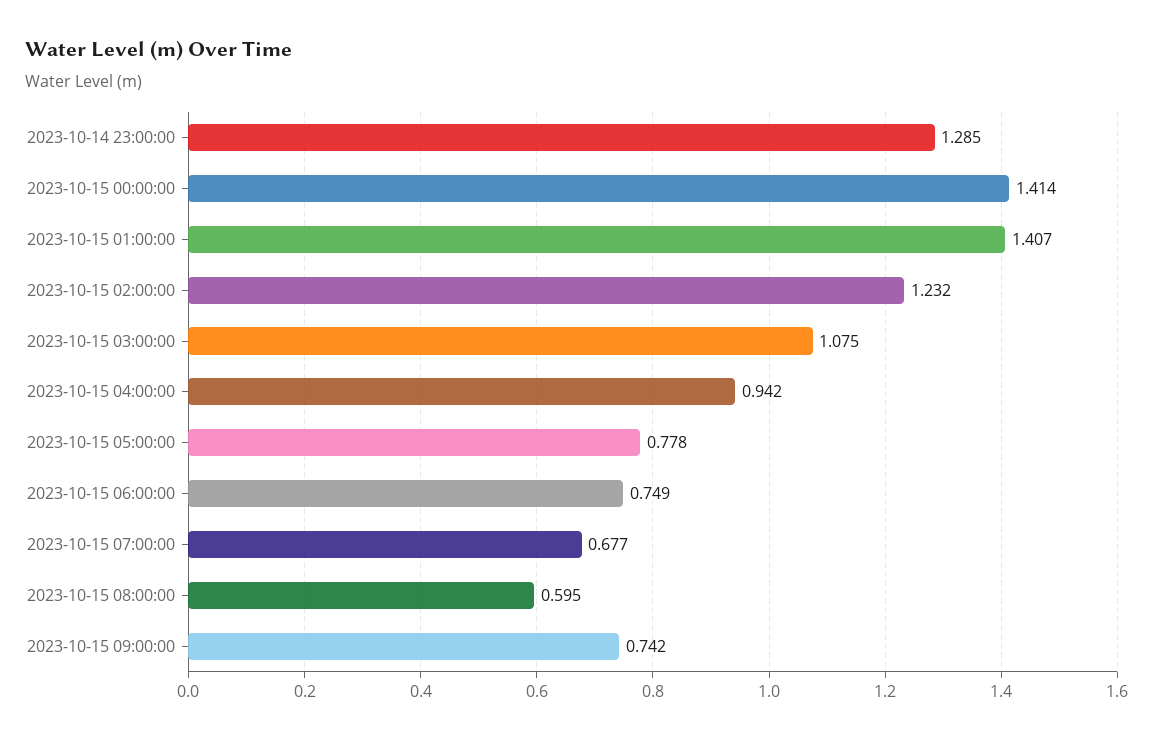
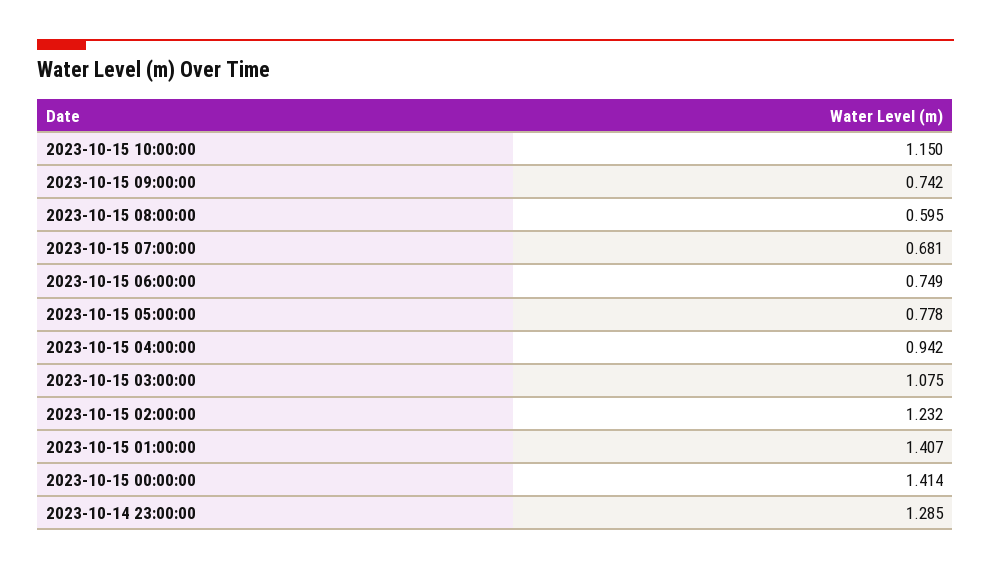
2023-10-15 07:00:00: 0.677 -> 0.681
2023-10-15 10:00:00: none -> 1.15

